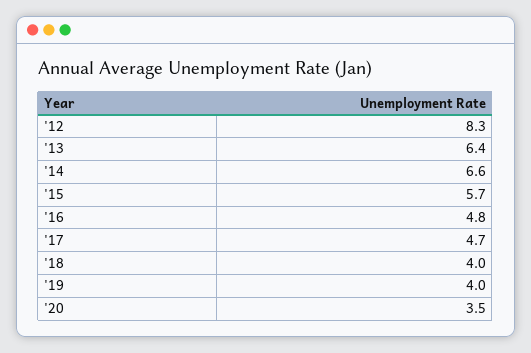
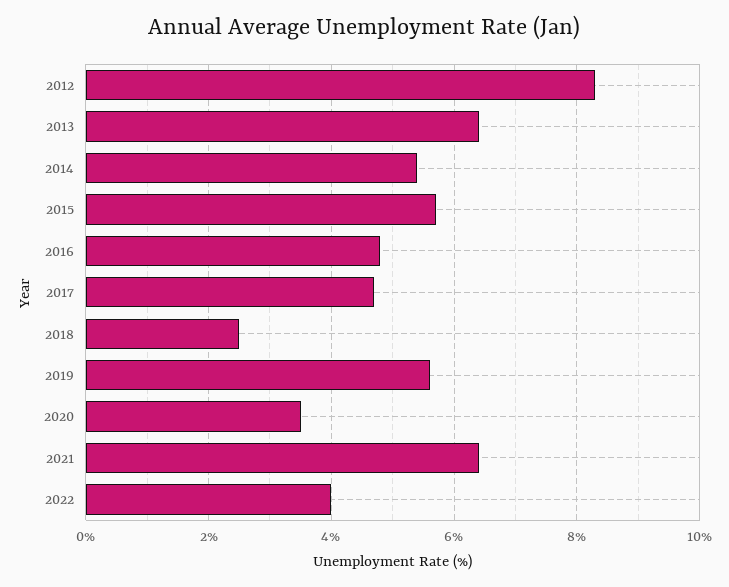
'14: 6.6 -> 5.5
'18: 4 -> 2.5
'19: 4 -> 5.5
2021: none -> 6.5
2022: none -> 4

